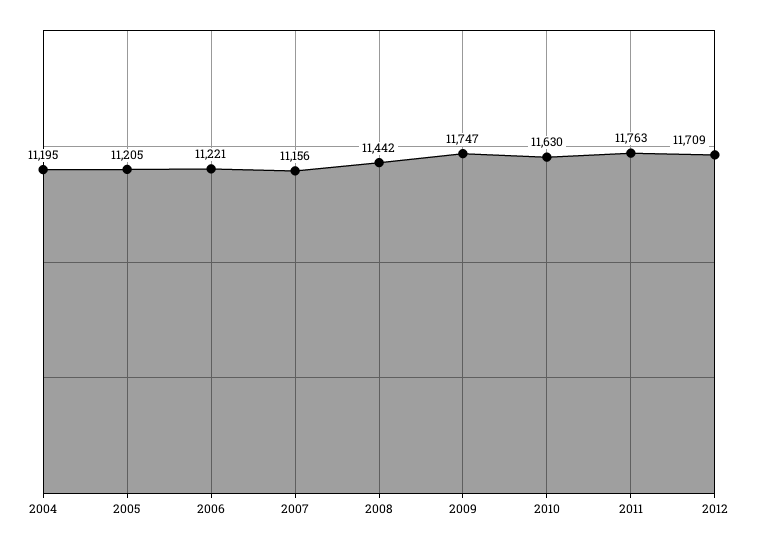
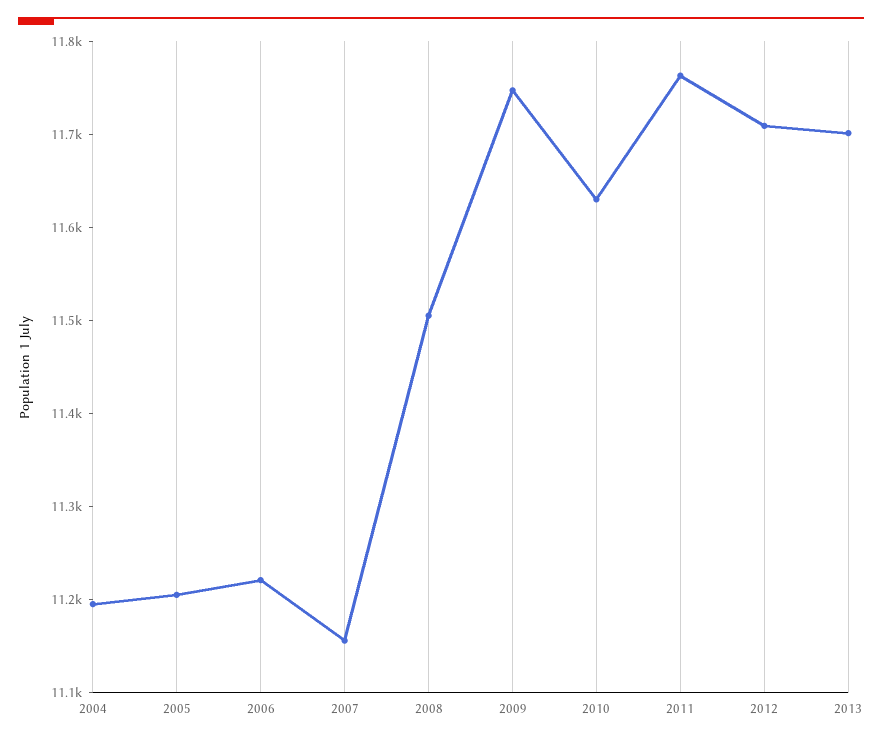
2008: 11442 -> 11500
2013: none -> 11700

